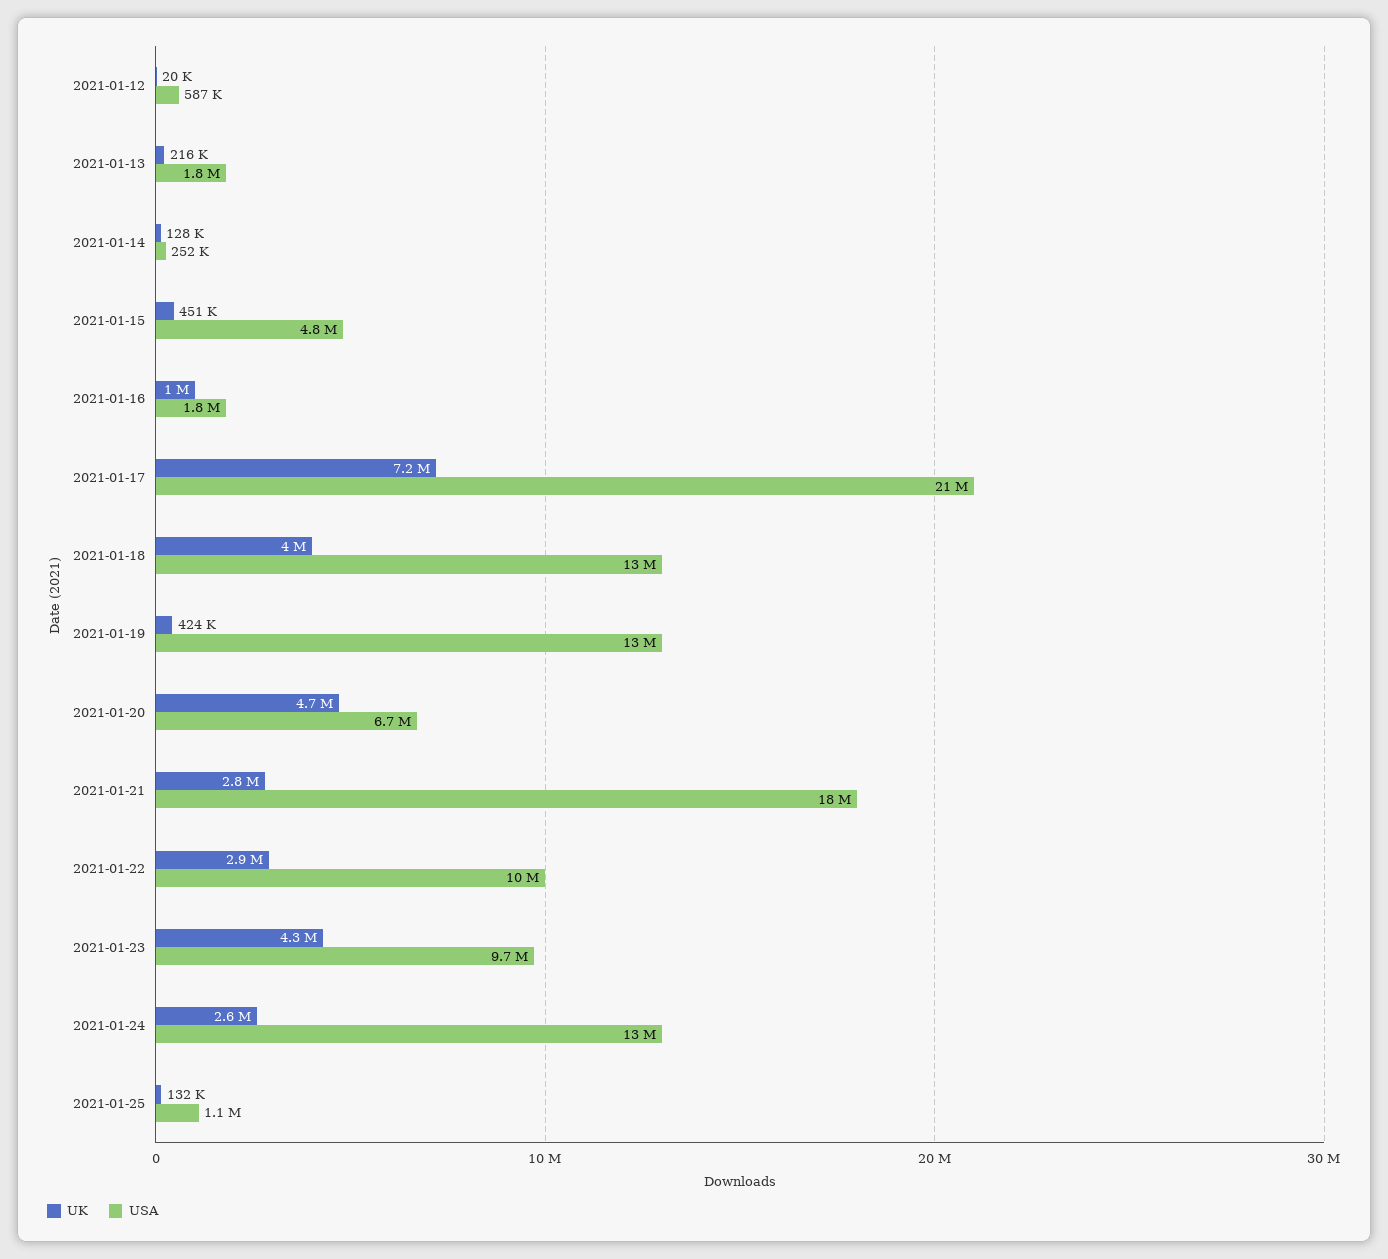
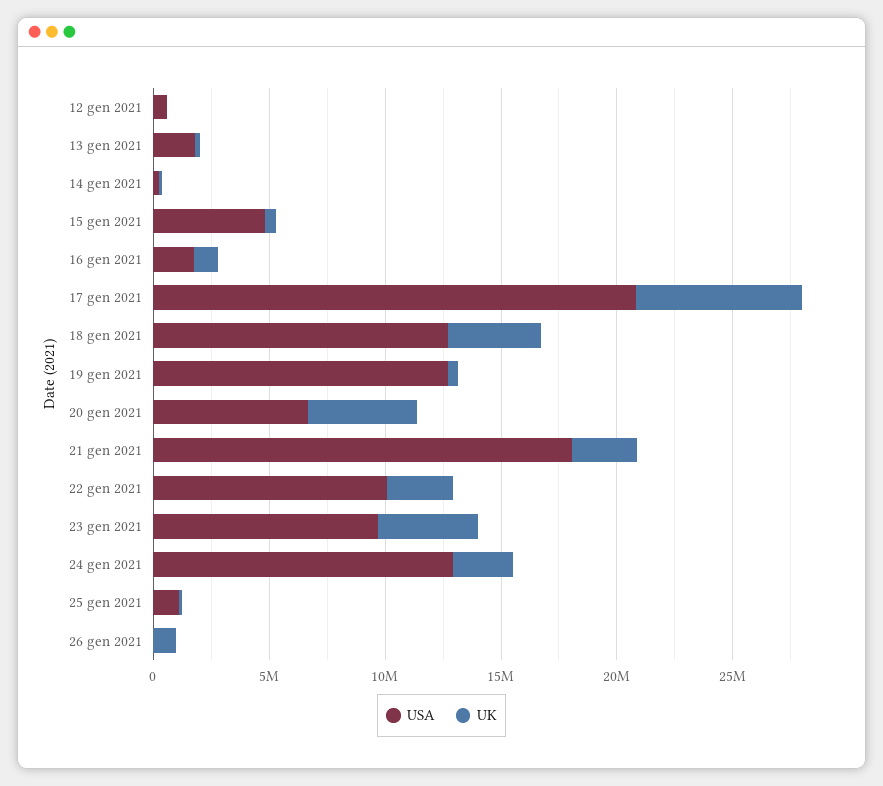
USA, 26 gen 2021: none -> 0
UK, 26 gen 2021: none -> 1000000

